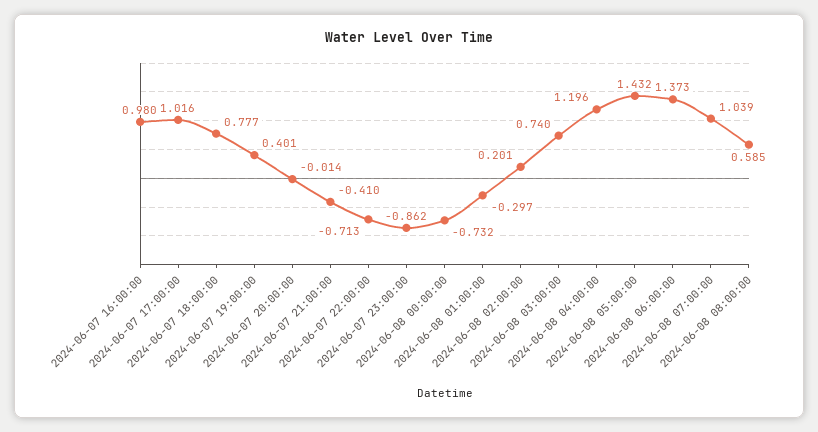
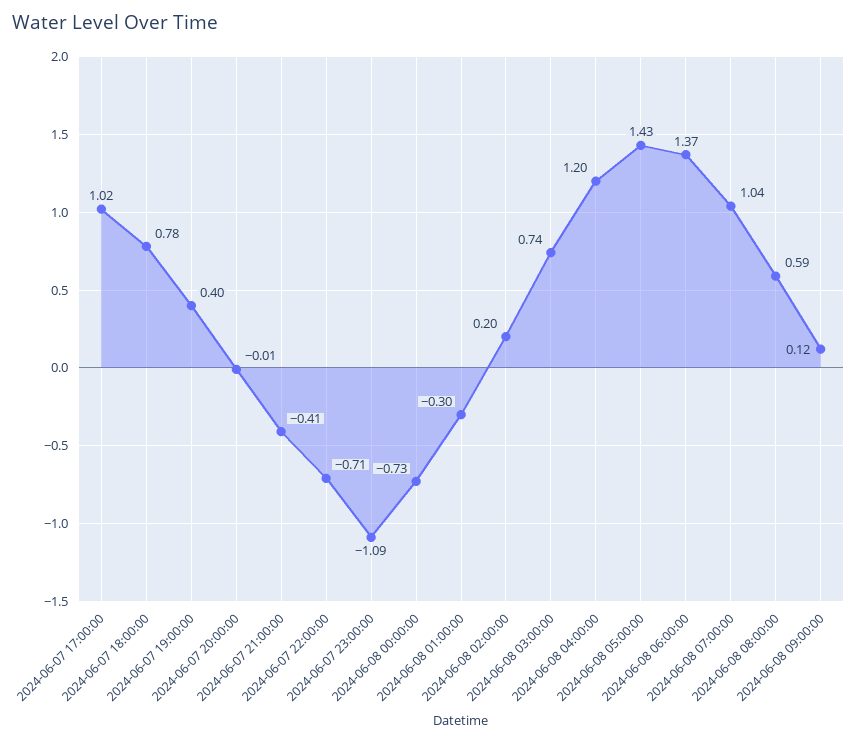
2024-06-07 16:00:00: 0.98 -> none
2024-06-07 23:00:00: -0.862 -> -1.09
2024-06-08 09:00:00: none -> 0.12

